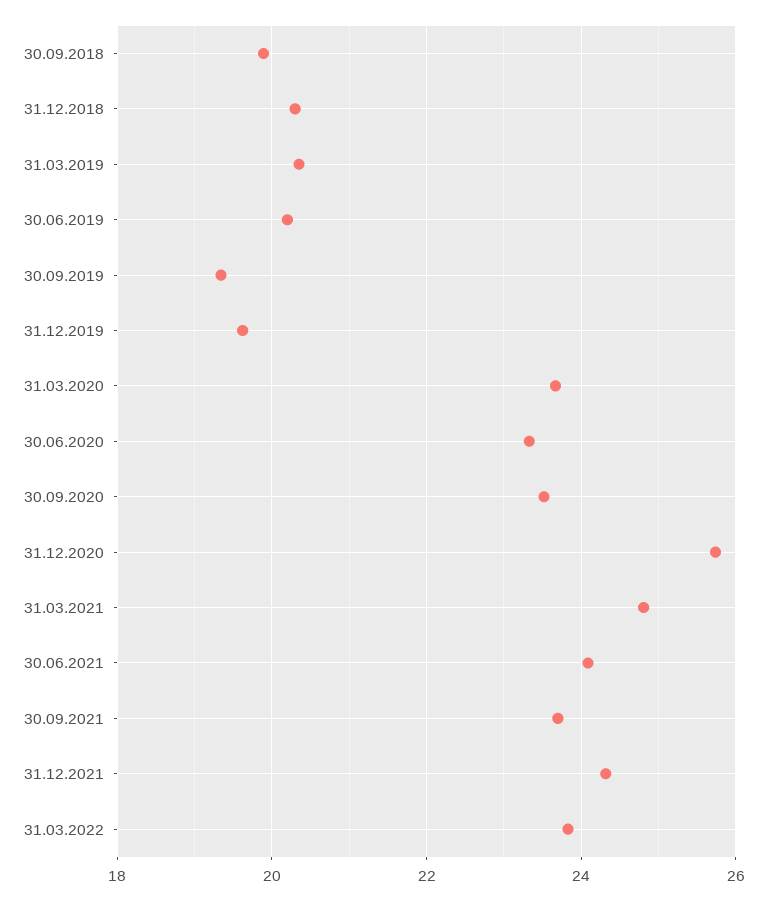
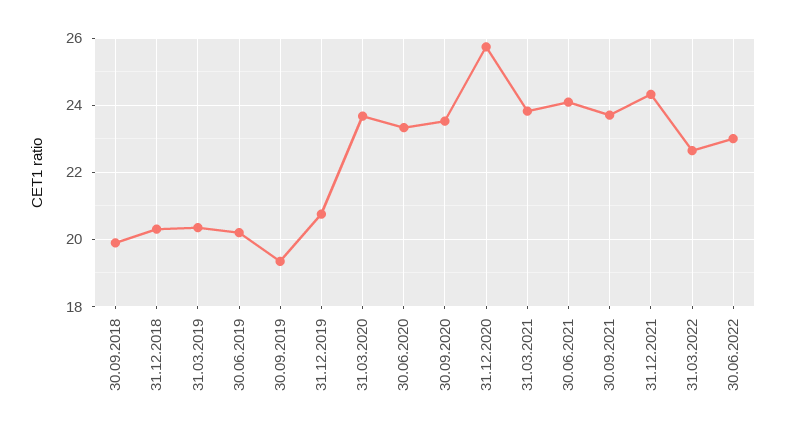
31.12.2019: 19.6 -> 20.8
31.03.2021: 24.8 -> 23.8
31.03.2022: 23.8 -> 22.6
30.06.2022: none -> 23

